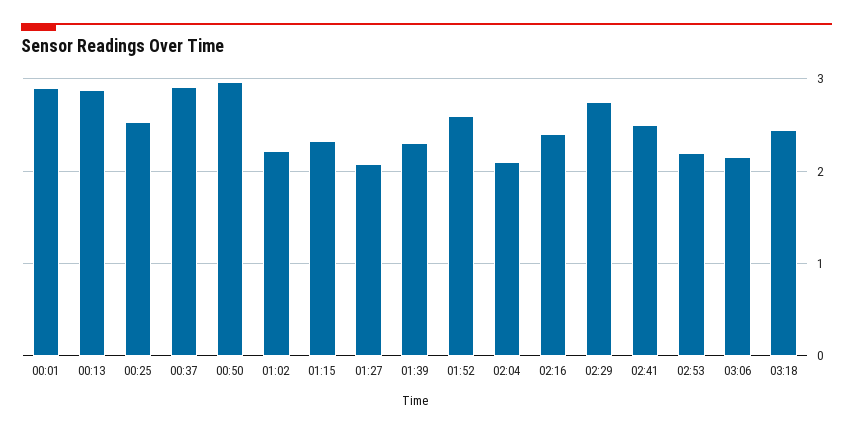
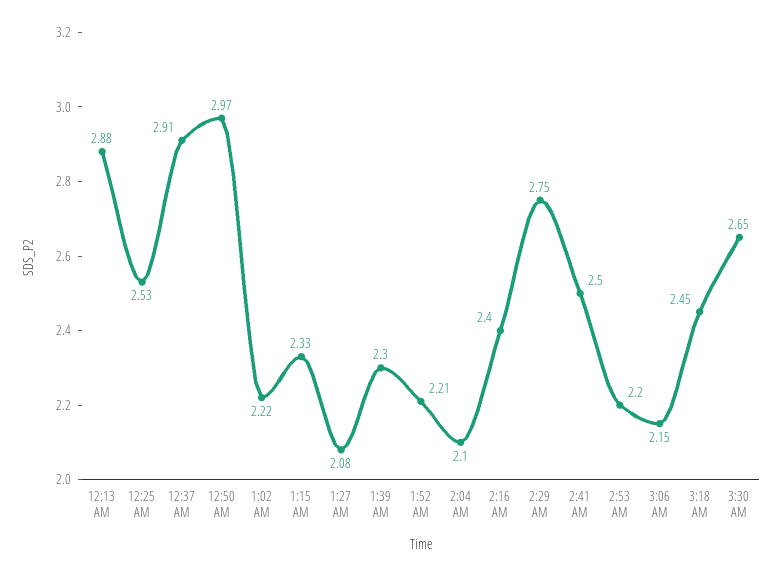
00:01: 2.9 -> none
01:52: 2.6 -> 2.21
3:30 AM: none -> 2.65

